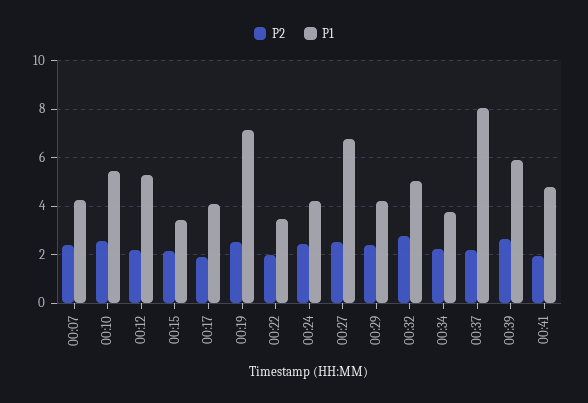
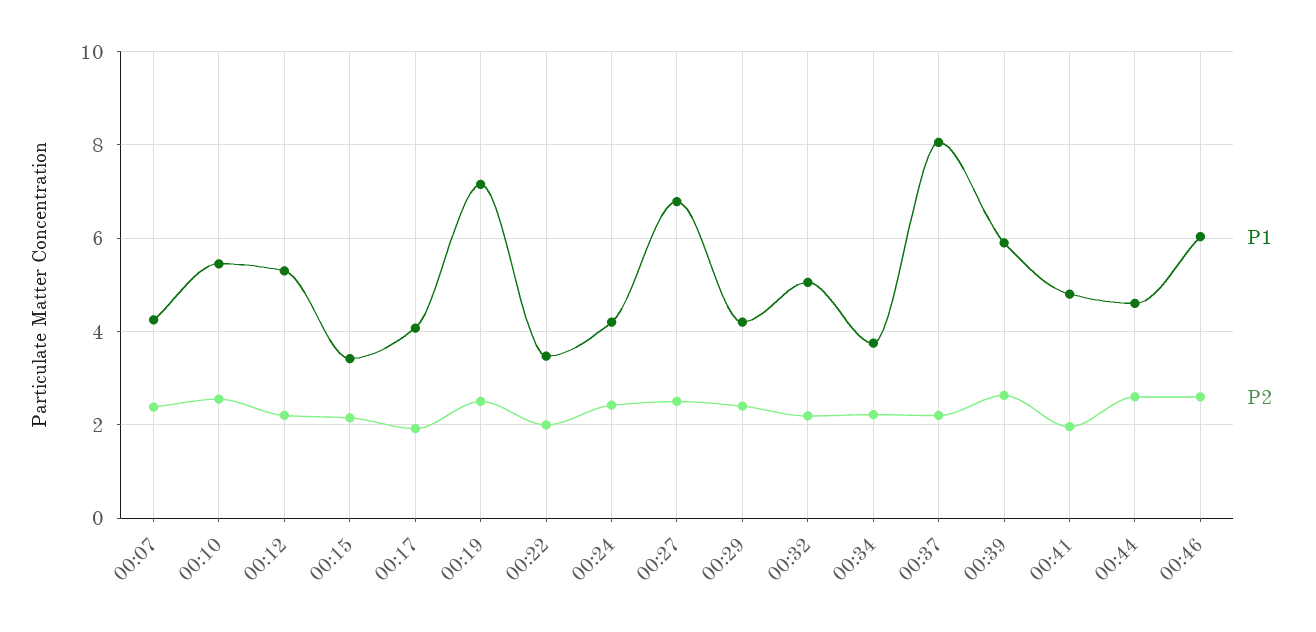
P2, 00:32: 2.75 -> 2.2
P1, 00:44: none -> 4.6
P2, 00:44: none -> 2.6
P1, 00:46: none -> 6
P2, 00:46: none -> 2.6

